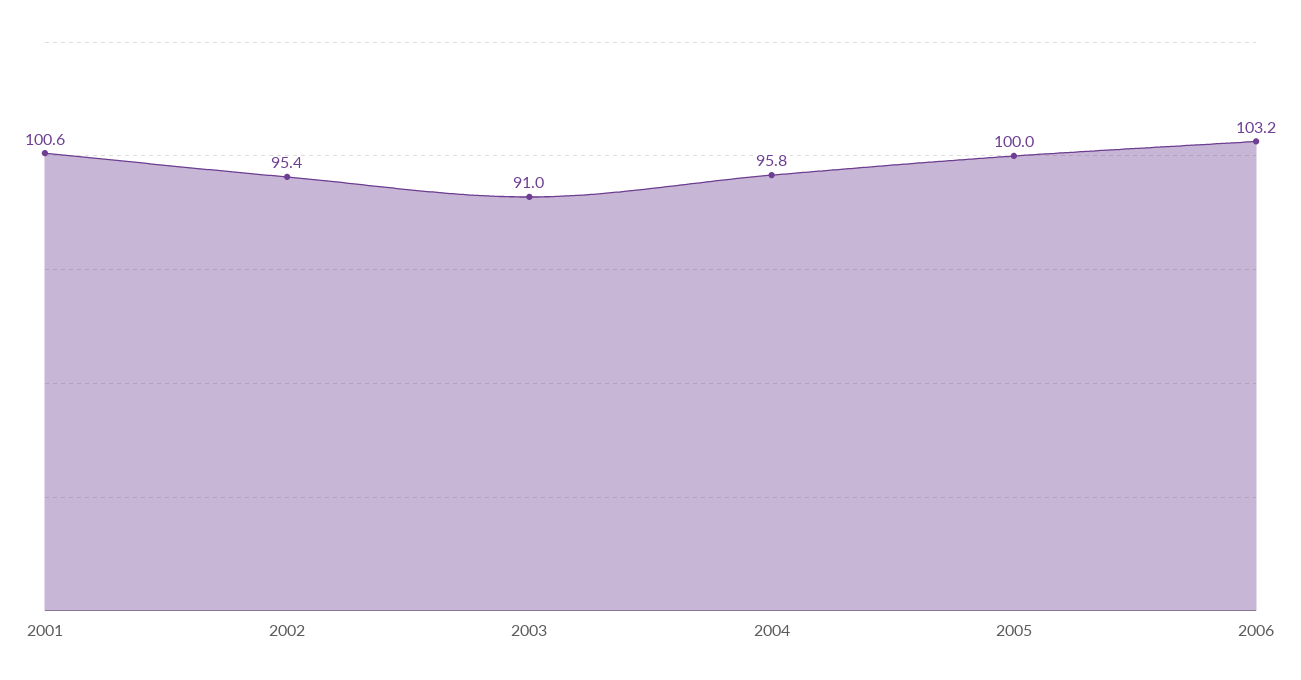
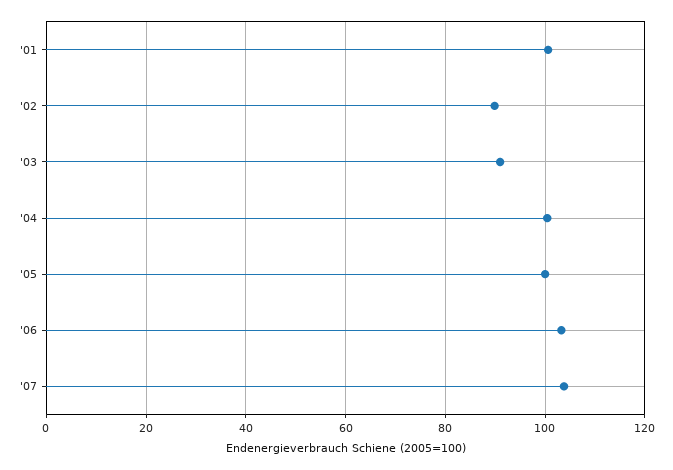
2002: 95.4 -> 90
2004: 95.8 -> 100
'07: none -> 104

